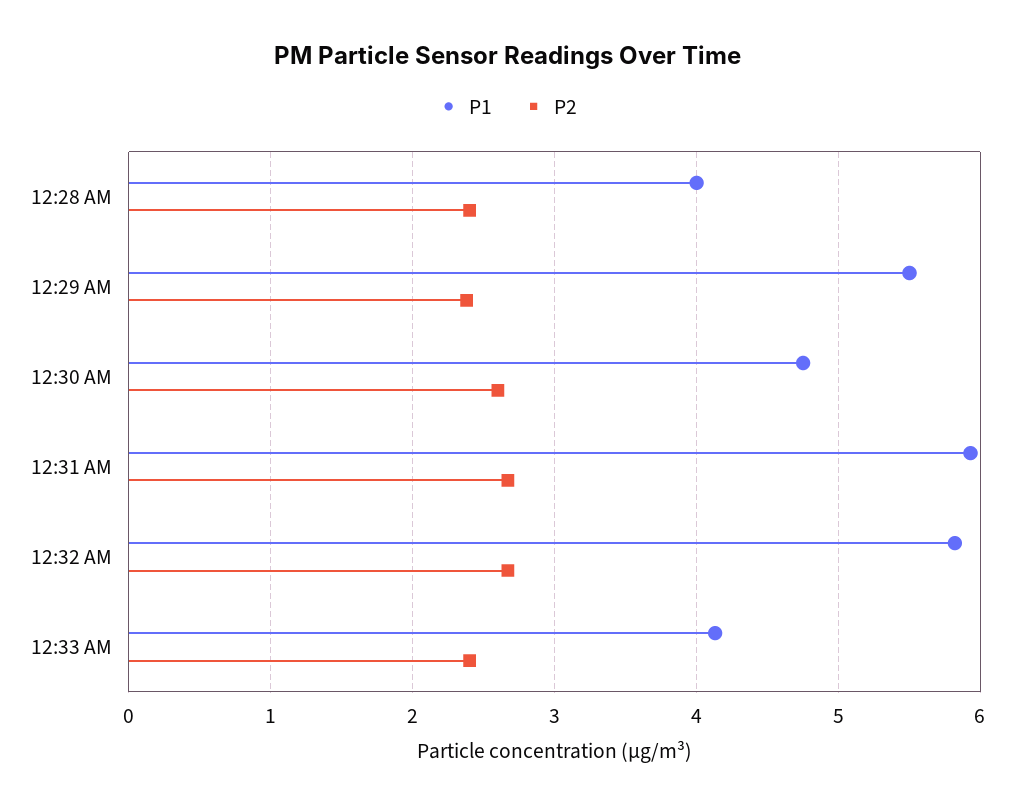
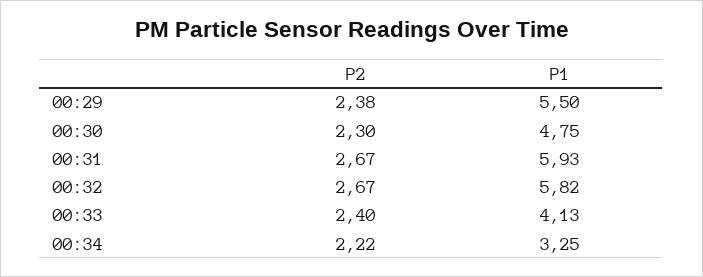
P1, 12:28 AM: 4 -> none
P2, 12:28 AM: 2.4 -> none
P2, 12:30 AM: 2.6 -> 2.3
P2, 00:34: none -> 2.22
P1, 00:34: none -> 3.25

